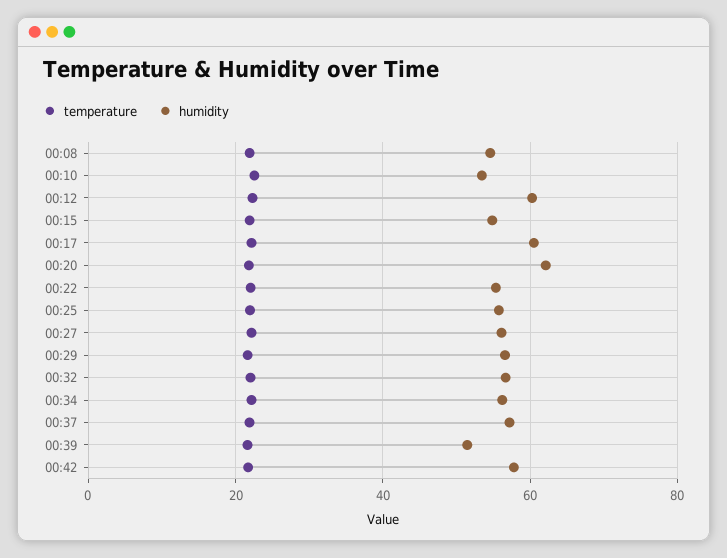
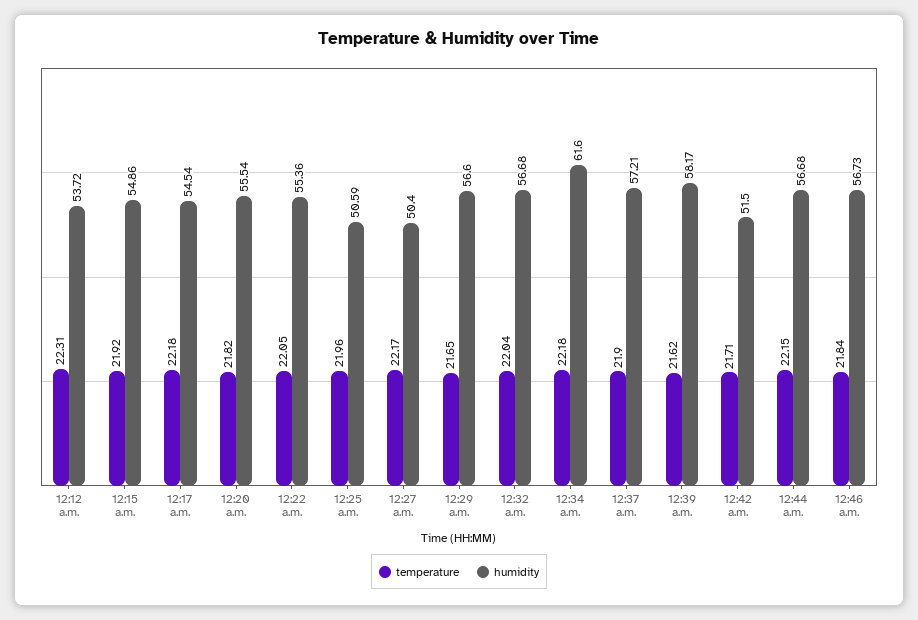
temperature, 00:08: 22 -> none
humidity, 00:08: 54 -> none
temperature, 00:10: 22 -> none
humidity, 00:10: 54 -> none
humidity, 00:12: 60 -> 53.72
humidity, 00:17: 60 -> 54.54
humidity, 00:20: 62 -> 55.54
humidity, 00:25: 56 -> 50.59
humidity, 00:27: 56 -> 50.4
humidity, 00:34: 56 -> 61.6
humidity, 00:39: 52 -> 58.17
humidity, 00:42: 58 -> 51.5
temperature, 12:44 a.m.: none -> 22.15
humidity, 12:44 a.m.: none -> 56.68
temperature, 12:46 a.m.: none -> 21.84
humidity, 12:46 a.m.: none -> 56.73

